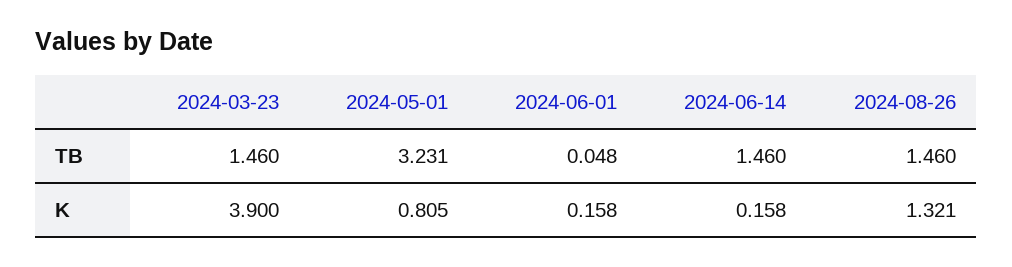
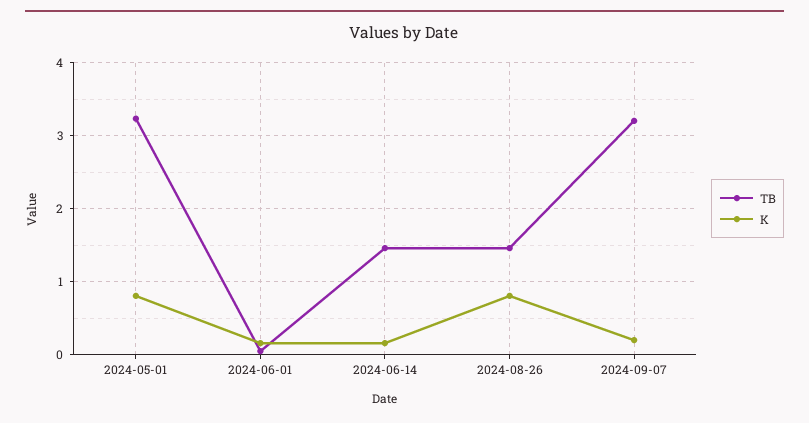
TB, 2024-03-23: 1.46 -> none
K, 2024-03-23: 3.9 -> none
K, 2024-08-26: 1.321 -> 0.8
TB, 2024-09-07: none -> 3.2
K, 2024-09-07: none -> 0.2

